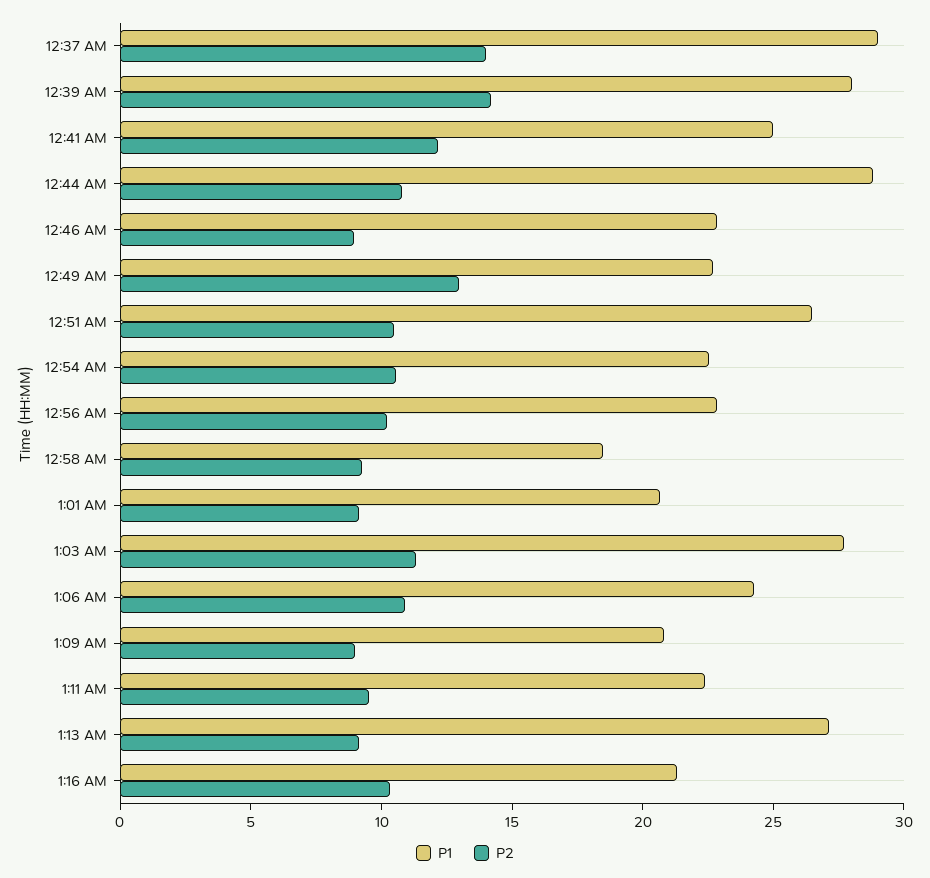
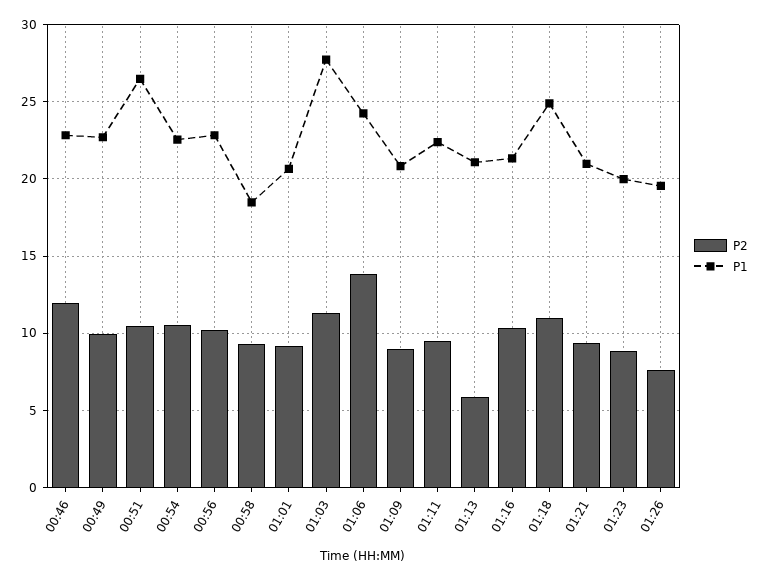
P1, 12:37 AM: 29 -> none
P2, 12:37 AM: 14 -> none
P1, 12:39 AM: 28 -> none
P2, 12:39 AM: 14 -> none
P1, 12:41 AM: 25 -> none
P2, 12:41 AM: 12 -> none
P1, 12:44 AM: 29 -> none
P2, 12:44 AM: 11 -> none
P2, 12:46 AM: 9 -> 12
P2, 12:49 AM: 13 -> 10
P2, 1:06 AM: 11 -> 14
P1, 1:13 AM: 27 -> 21
P2, 1:13 AM: 9 -> 6
P2, 01:18: none -> 11
P1, 01:18: none -> 25
P2, 01:21: none -> 9.5
P1, 01:21: none -> 21
P2, 01:23: none -> 9
P1, 01:23: none -> 20
P2, 01:26: none -> 7.5
P1, 01:26: none -> 19.5

